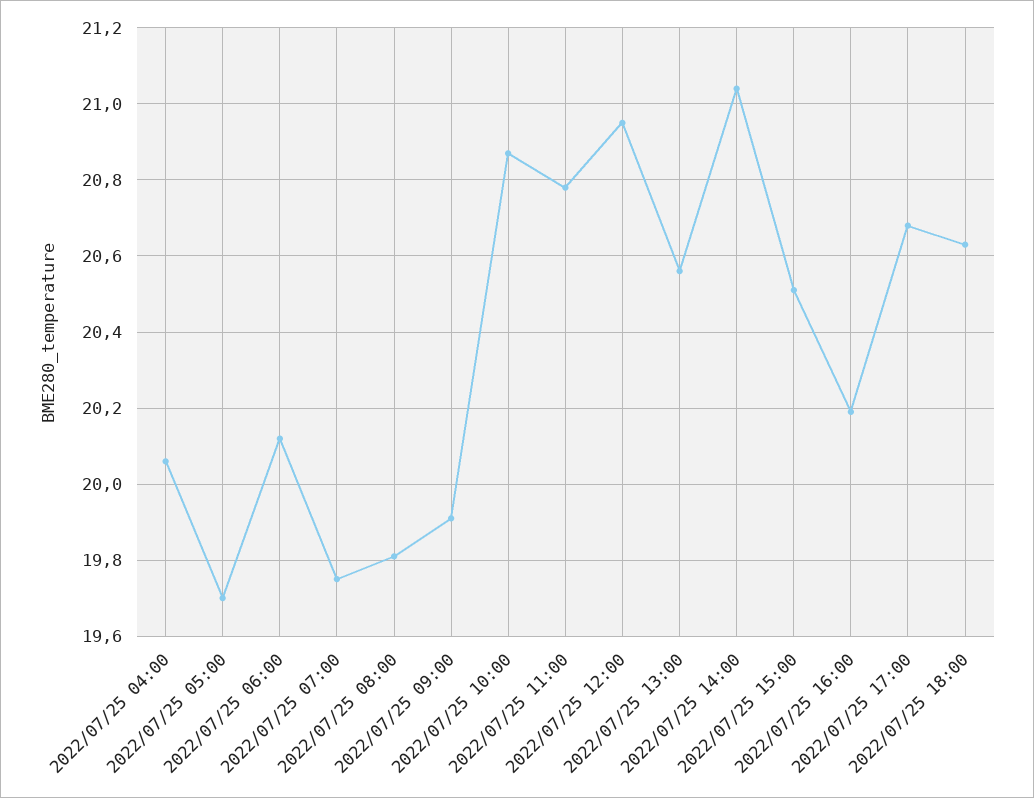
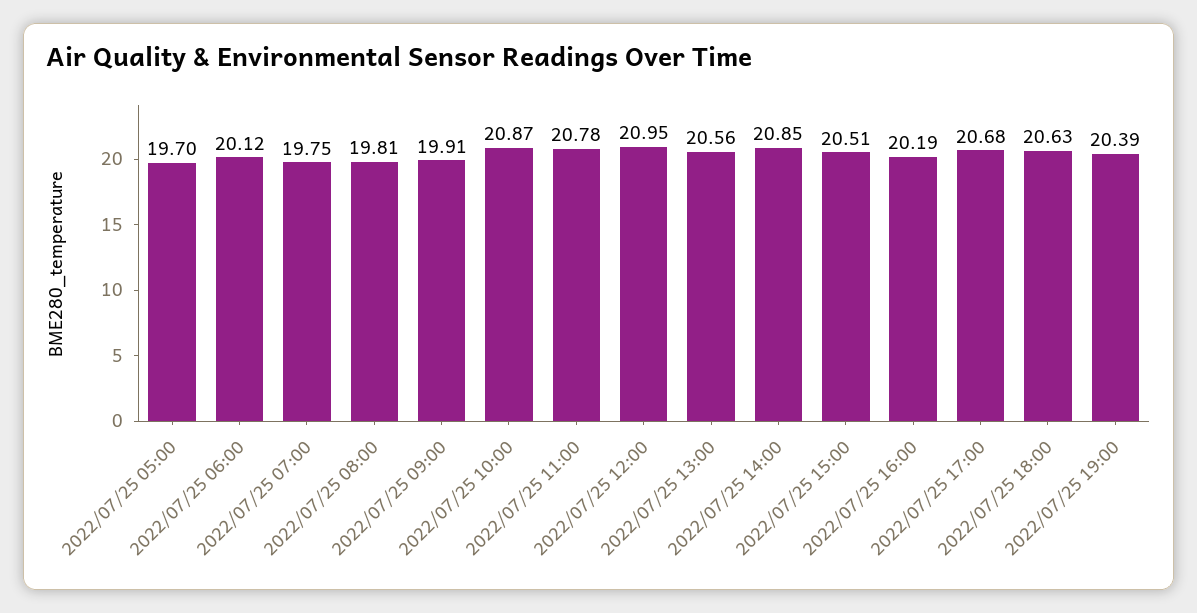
2022/07/25 04:00: 20.05 -> none
2022/07/25 14:00: 21.05 -> 20.85
2022/07/25 19:00: none -> 20.39

